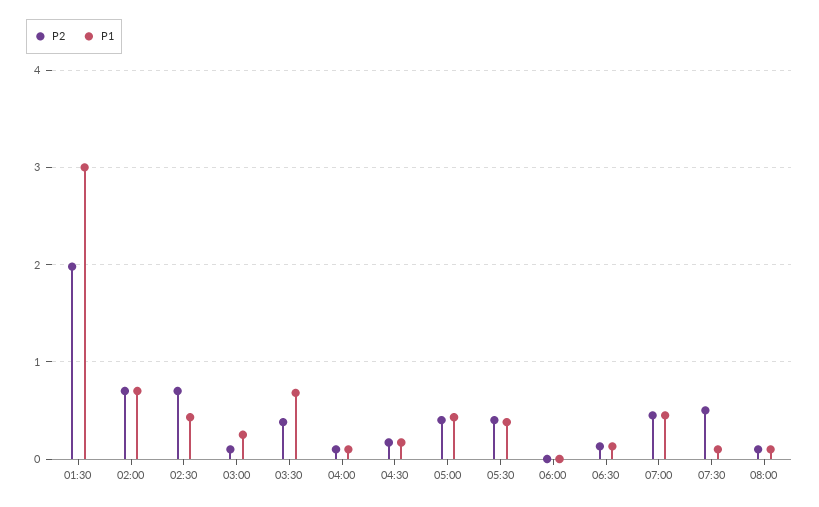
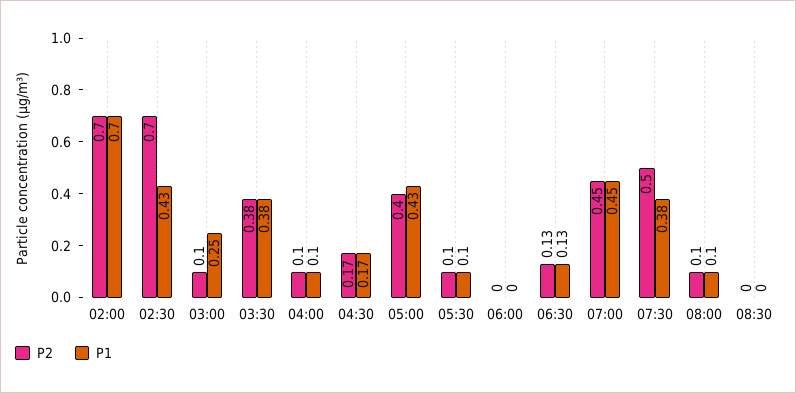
P2, 01:30: 2 -> none
P1, 01:30: 3 -> none
P1, 03:30: 0.7 -> 0.38
P2, 05:30: 0.4 -> 0.1
P1, 05:30: 0.4 -> 0.1
P1, 07:30: 0.1 -> 0.38
P2, 08:30: none -> 0
P1, 08:30: none -> 0

